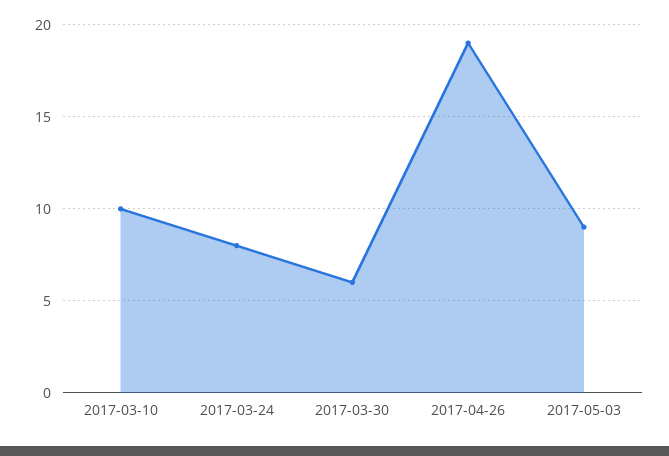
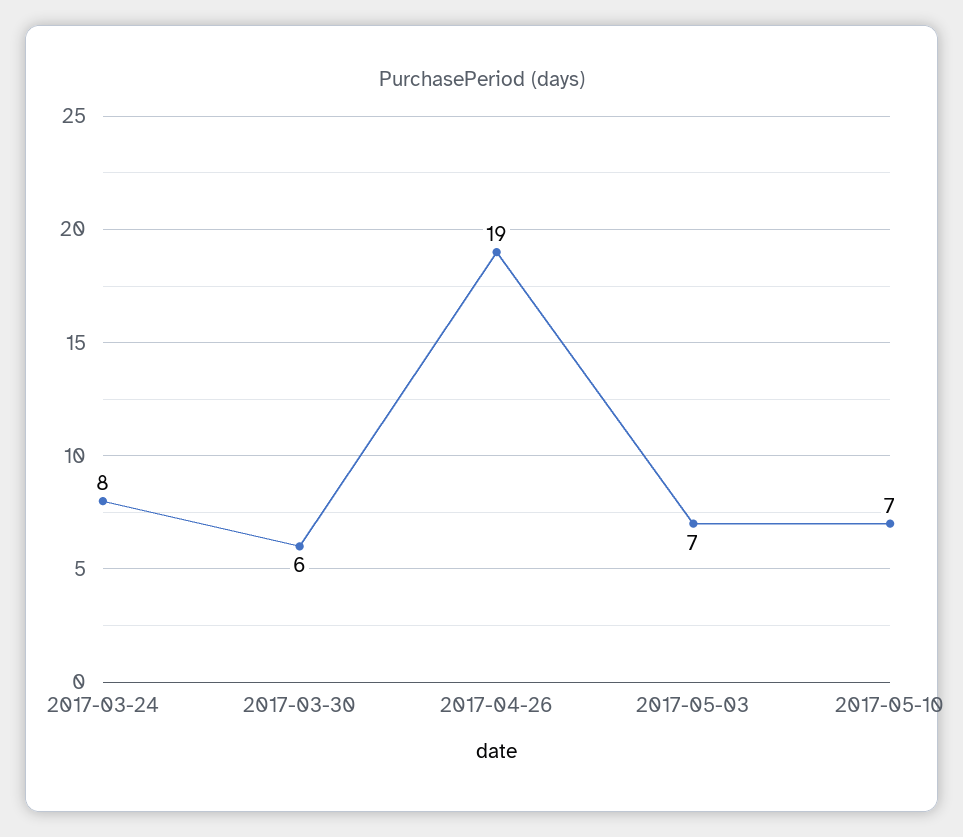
2017-03-10: 10 -> none
2017-05-03: 9 -> 7
2017-05-10: none -> 7

